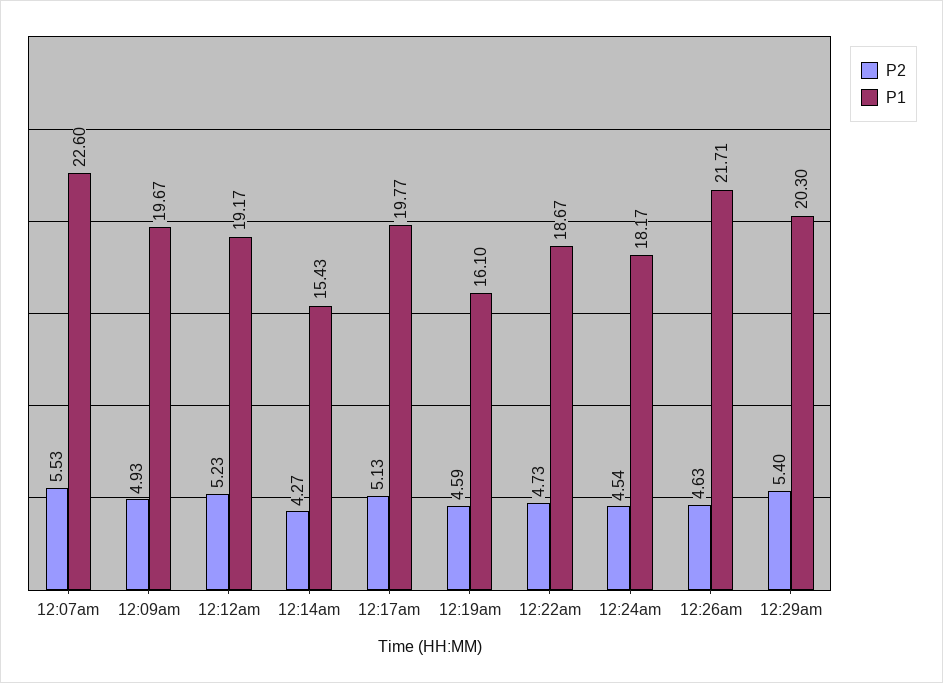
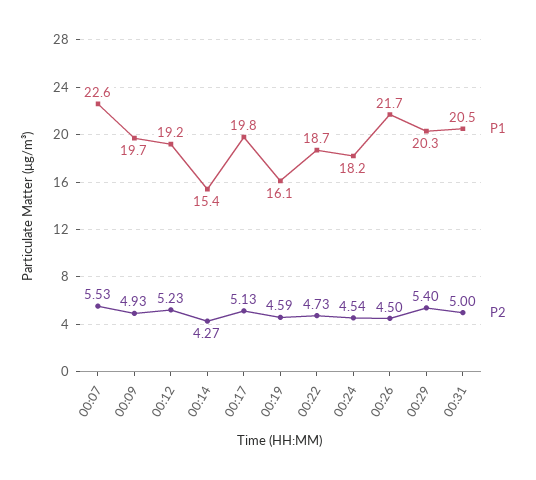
P2, 12:26am: 4.63 -> 4.5
P1, 00:31: none -> 20.5
P2, 00:31: none -> 5

